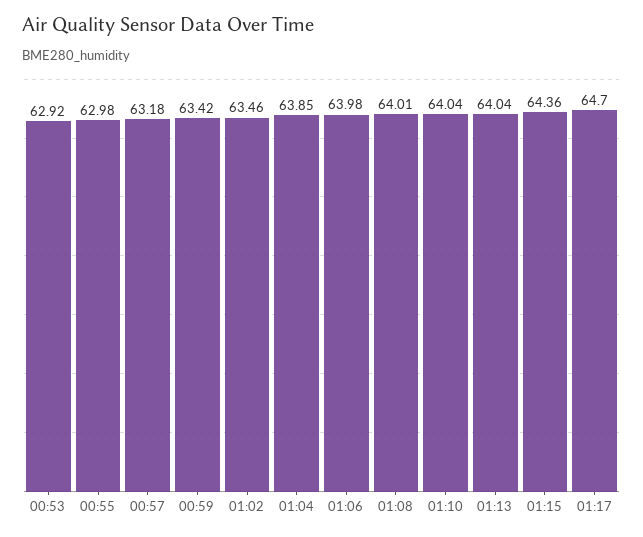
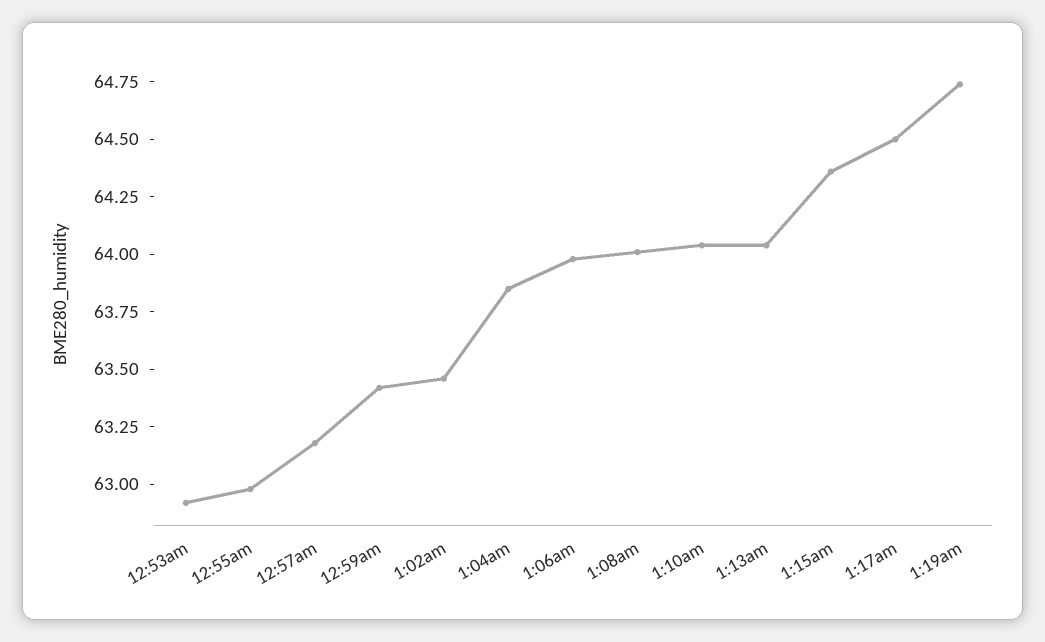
01:17: 64.7 -> 64.5
1:19am: none -> 64.75

